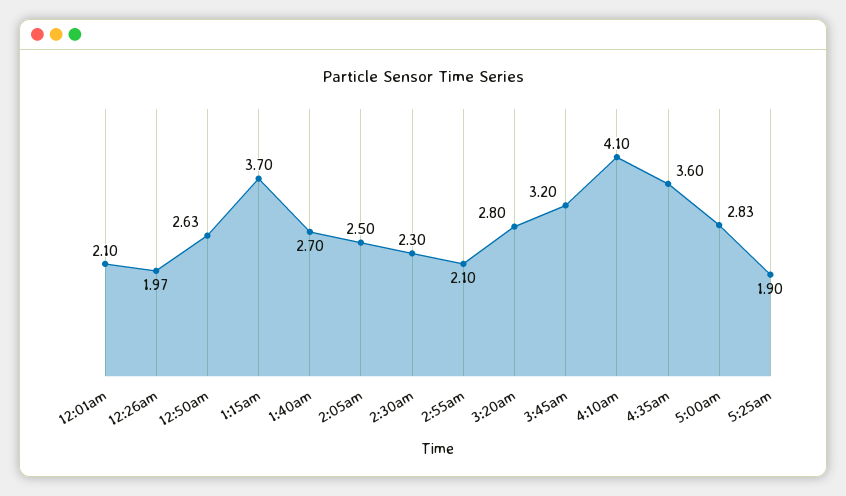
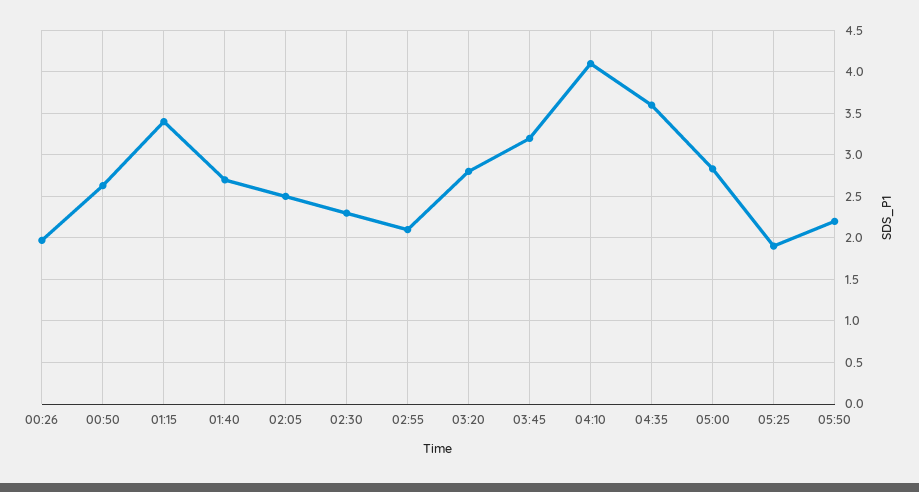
12:01am: 2.1 -> none
1:15am: 3.7 -> 3.4
05:50: none -> 2.2

